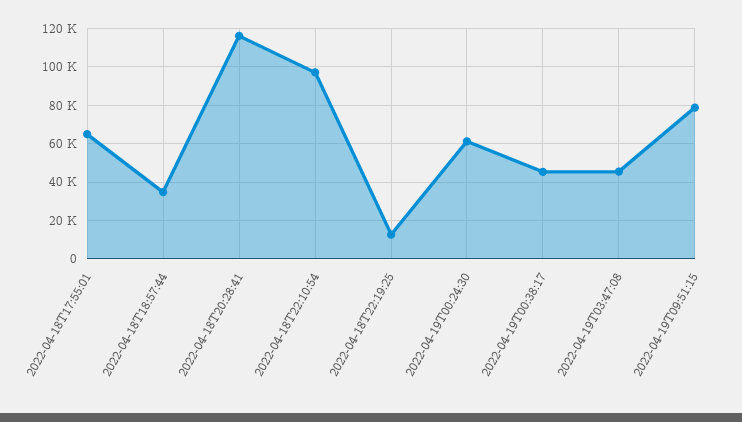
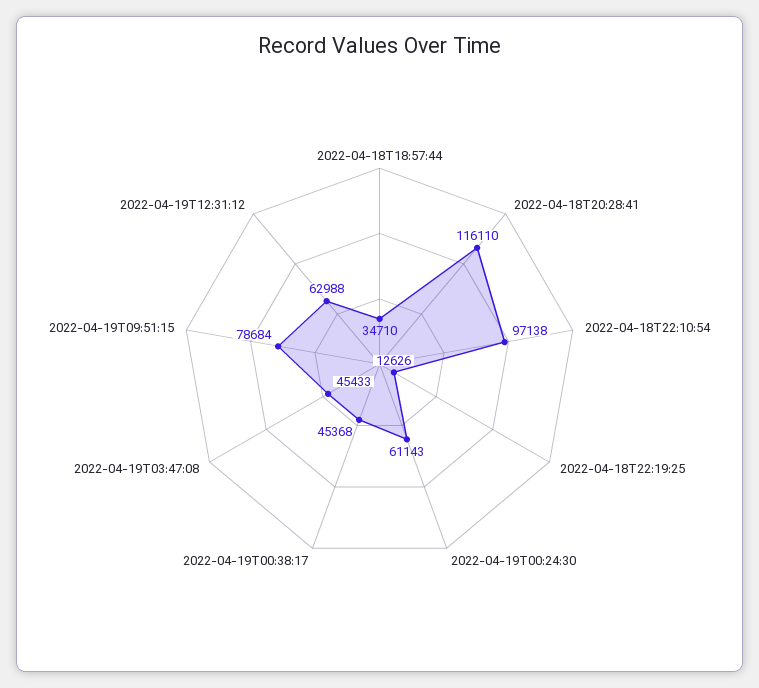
2022-04-18T17:55:01: 65000 -> none
2022-04-19T12:31:12: none -> 62988

